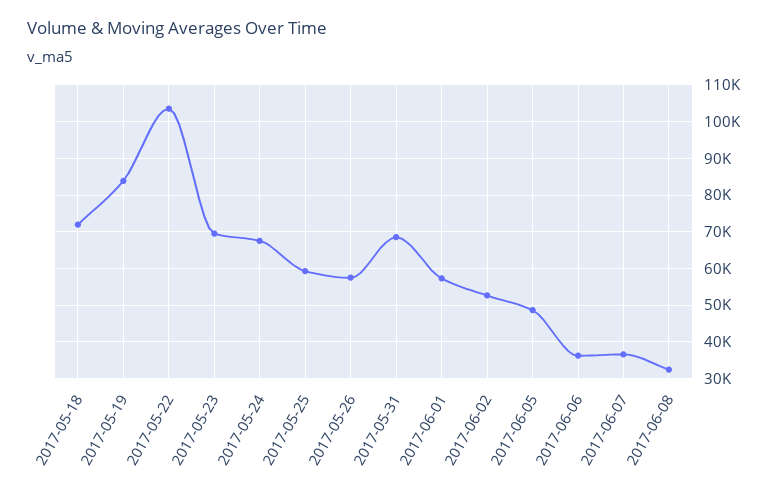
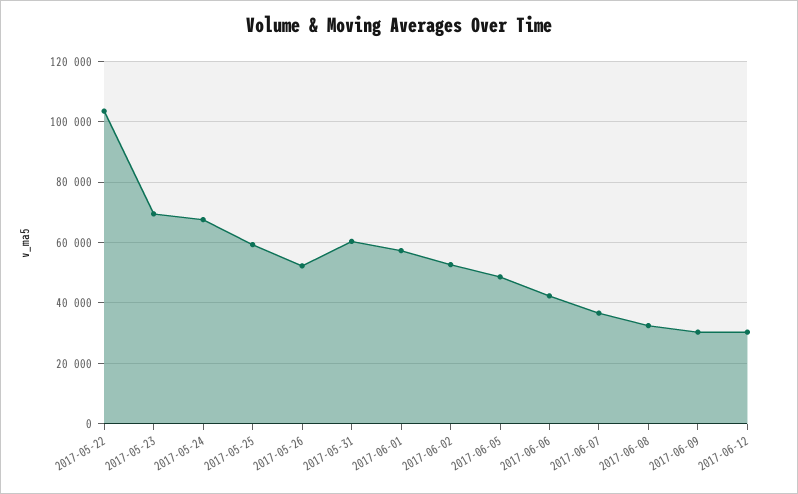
2017-05-18: 72000 -> none
2017-05-19: 84000 -> none
2017-05-26: 58000 -> 52000
2017-05-31: 68000 -> 60000
2017-06-06: 36000 -> 42000
2017-06-09: none -> 30000
2017-06-12: none -> 30000

